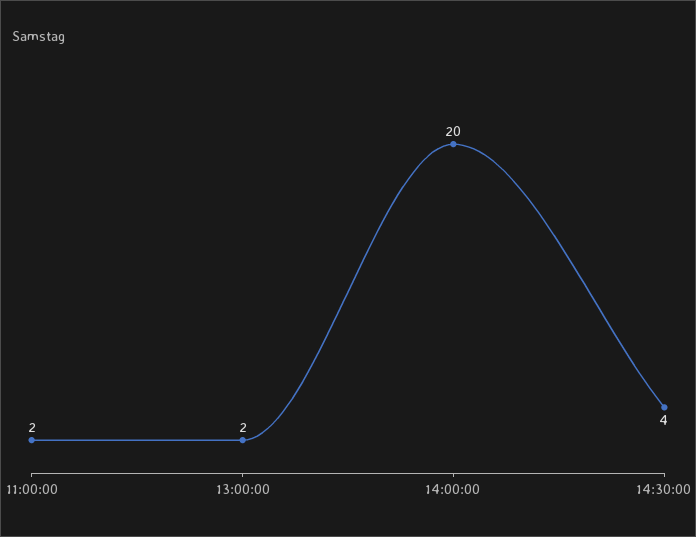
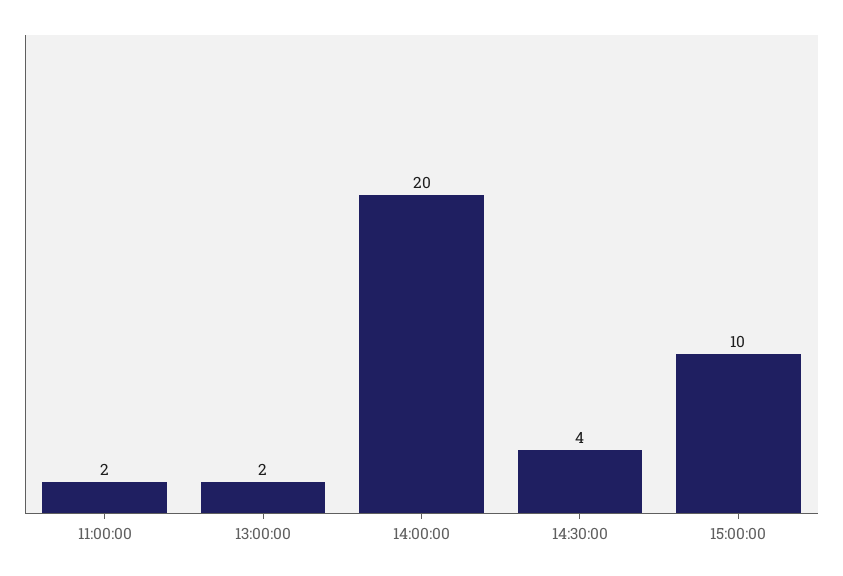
15:00:00: none -> 10

